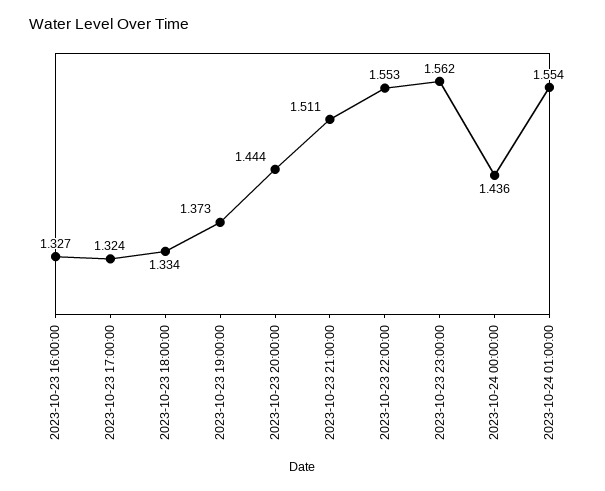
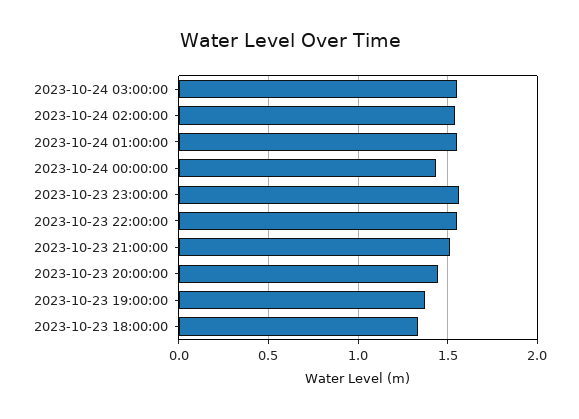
2023-10-23 16:00:00: 1.327 -> none
2023-10-23 17:00:00: 1.324 -> none
2023-10-24 03:00:00: none -> 1.55
2023-10-24 02:00:00: none -> 1.55

